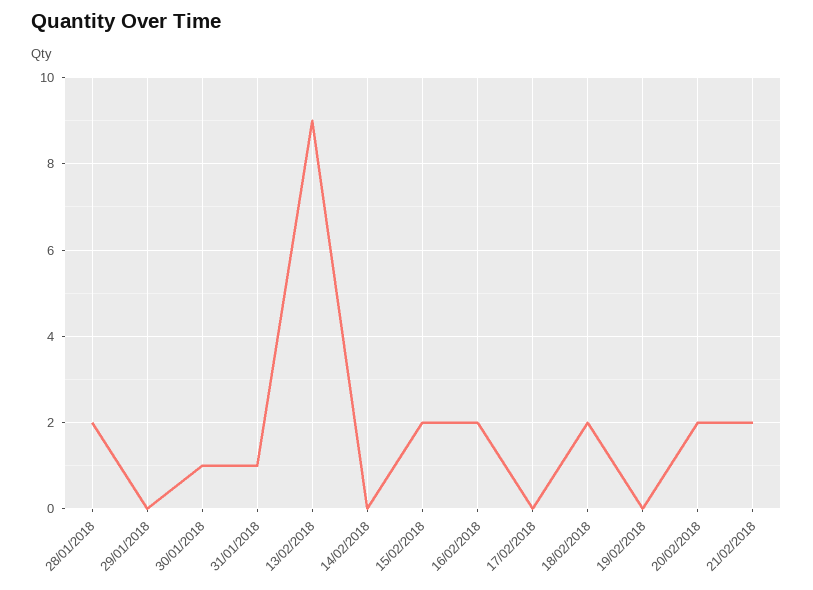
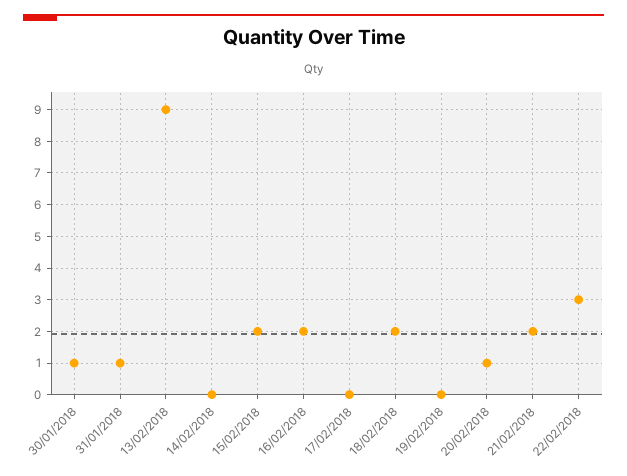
28/01/2018: 2 -> none
29/01/2018: 0 -> none
20/02/2018: 2 -> 1
22/02/2018: none -> 3

